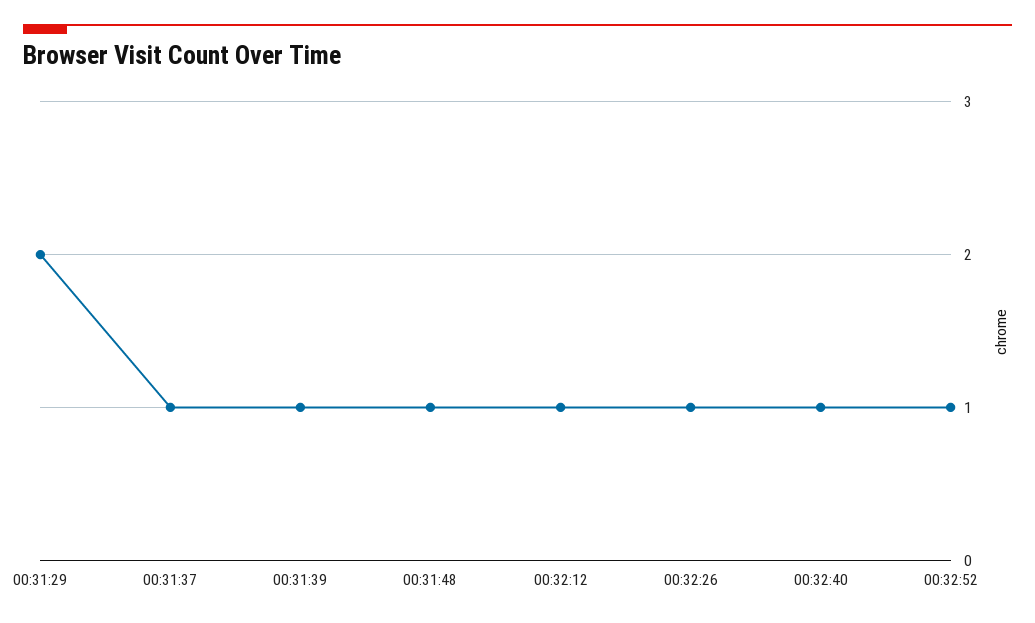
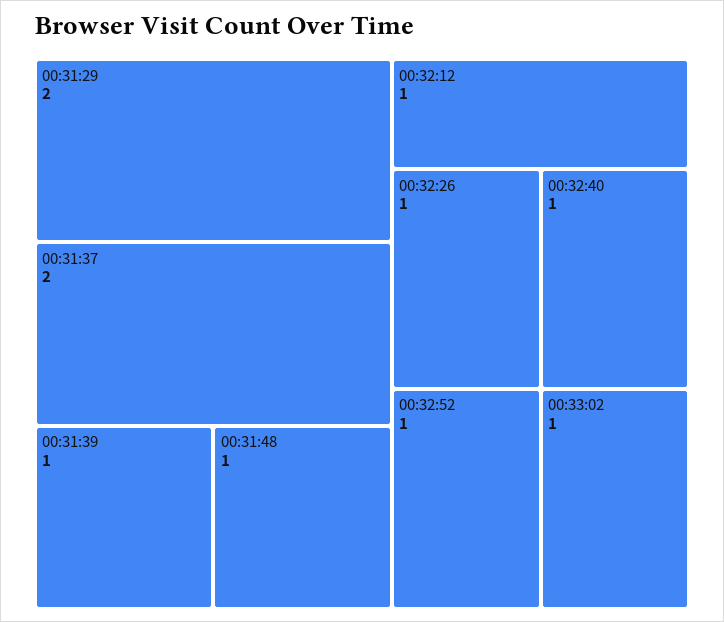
00:31:37: 1 -> 2
00:33:02: none -> 1

